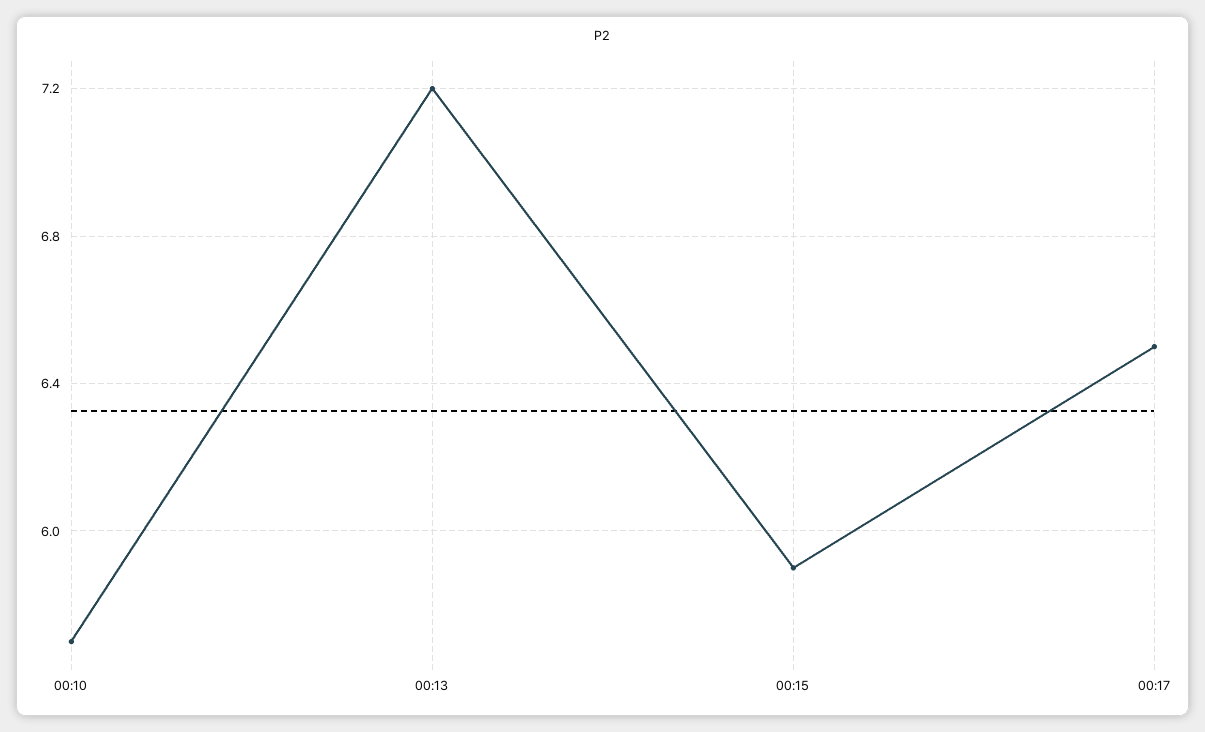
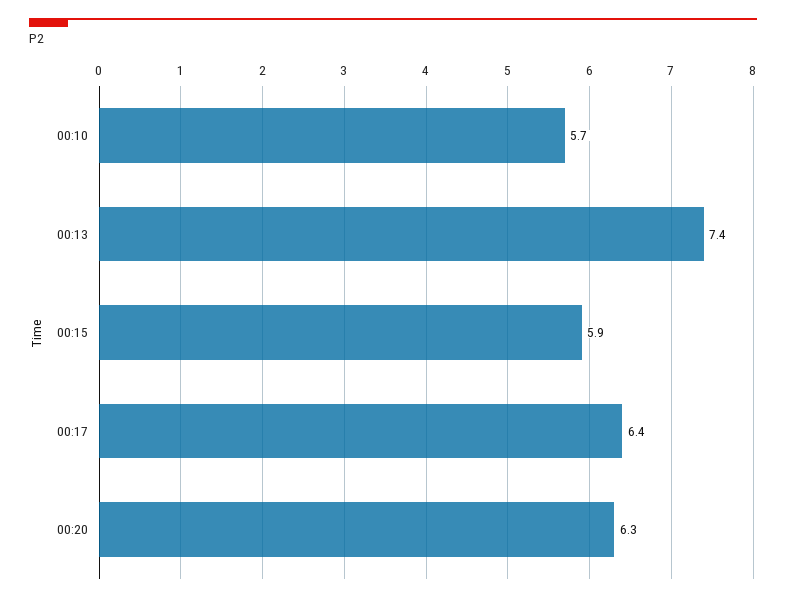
00:13: 7.2 -> 7.4
00:17: 6.5 -> 6.4
00:20: none -> 6.3

